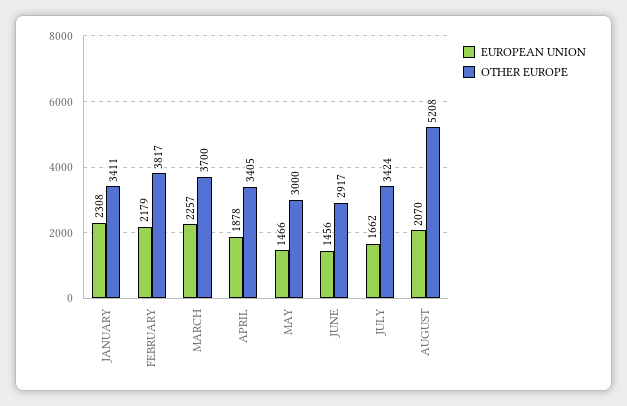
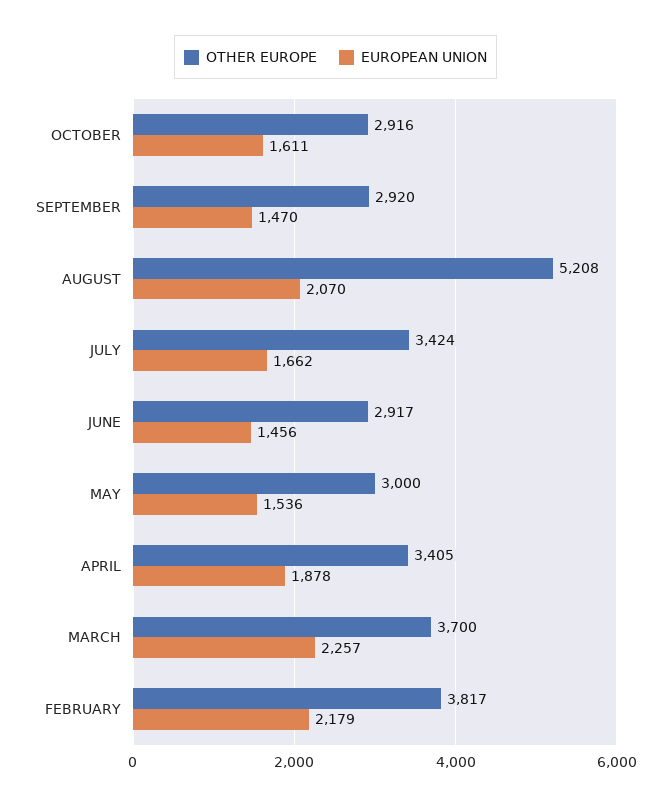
EUROPEAN UNION, JANUARY: 2308 -> none
OTHER EUROPE, JANUARY: 3411 -> none
EUROPEAN UNION, MAY: 1466 -> 1536
OTHER EUROPE, OCTOBER: none -> 2916
EUROPEAN UNION, OCTOBER: none -> 1611
OTHER EUROPE, SEPTEMBER: none -> 2920
EUROPEAN UNION, SEPTEMBER: none -> 1470

